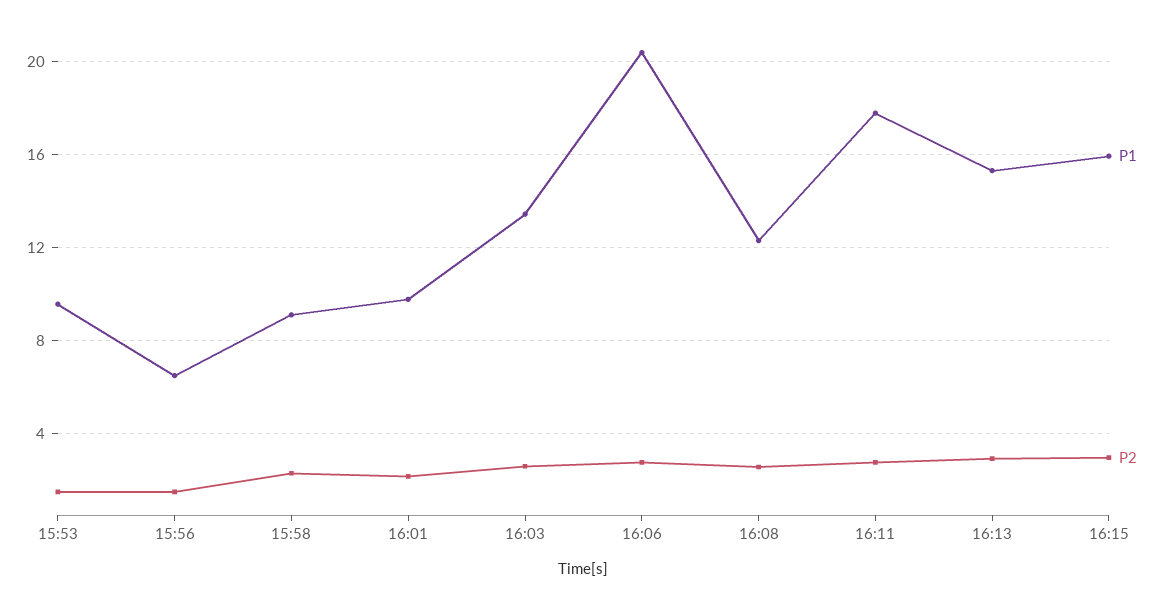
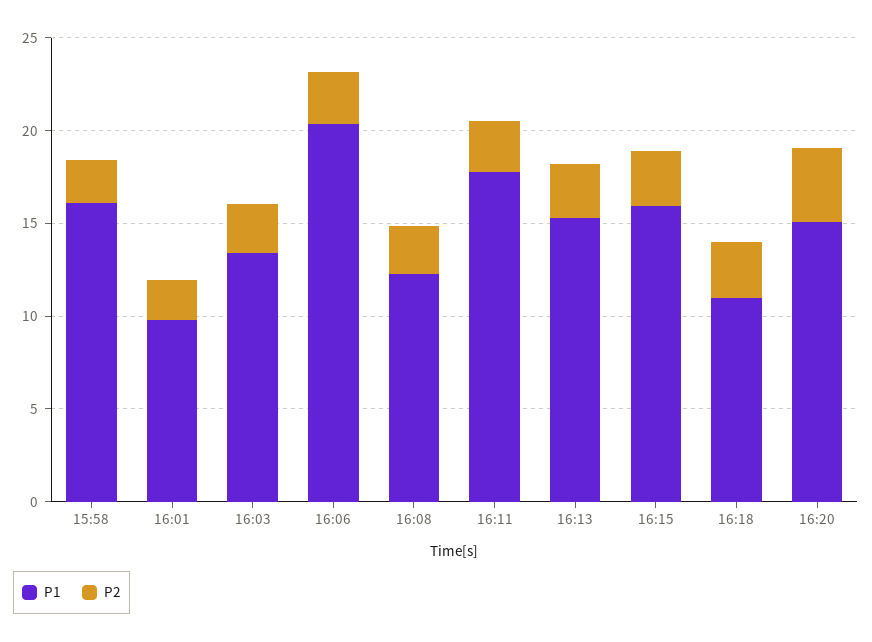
P1, 15:53: 9.5 -> none
P2, 15:53: 1.5 -> none
P1, 15:56: 6.5 -> none
P2, 15:56: 1.5 -> none
P1, 15:58: 9 -> 16
P1, 16:18: none -> 11
P2, 16:18: none -> 3
P1, 16:20: none -> 15
P2, 16:20: none -> 4

